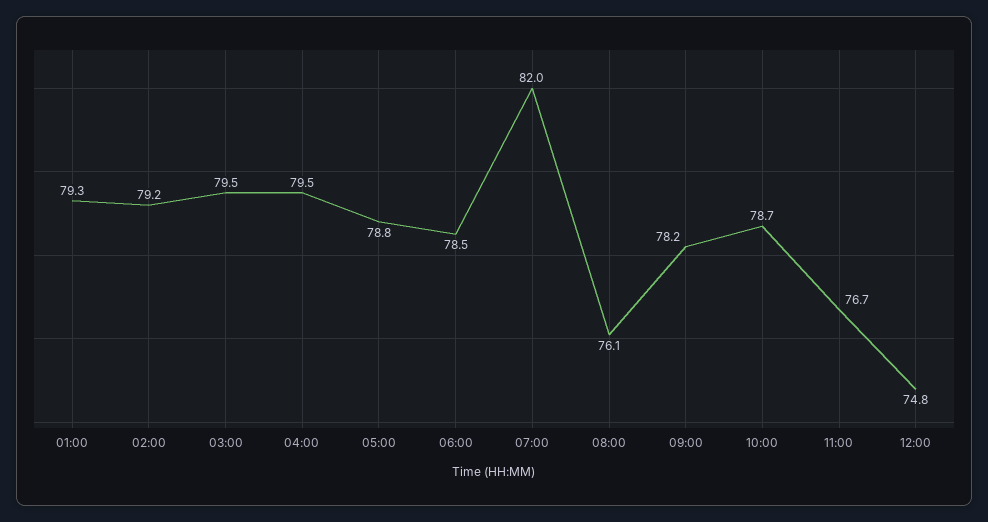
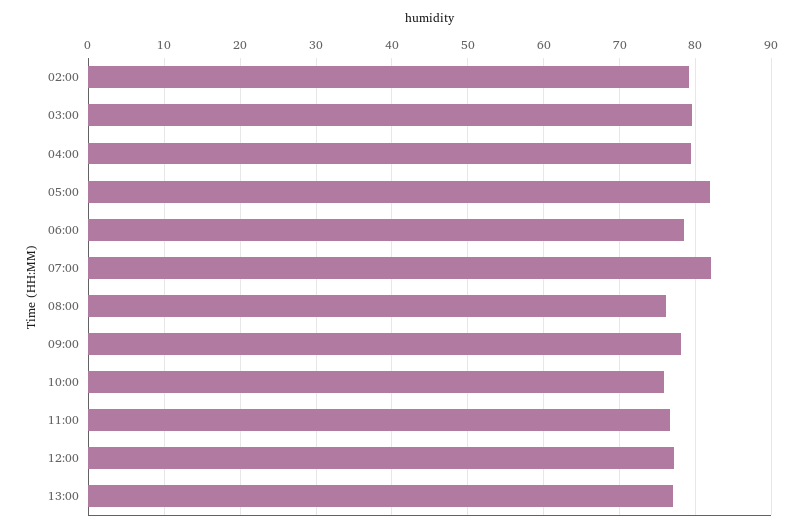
01:00: 79.3 -> none
05:00: 78.8 -> 82
10:00: 78.7 -> 76
12:00: 74.8 -> 77
13:00: none -> 77

